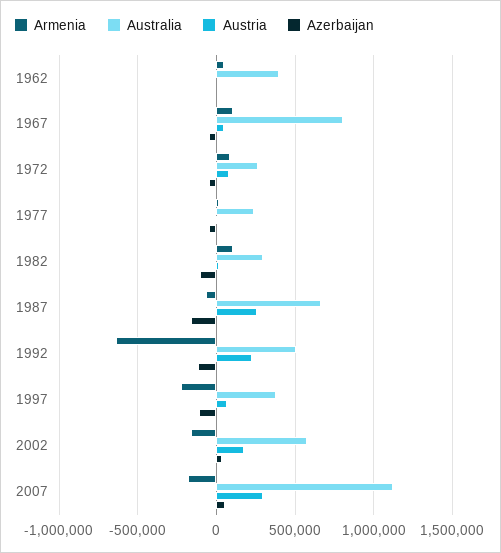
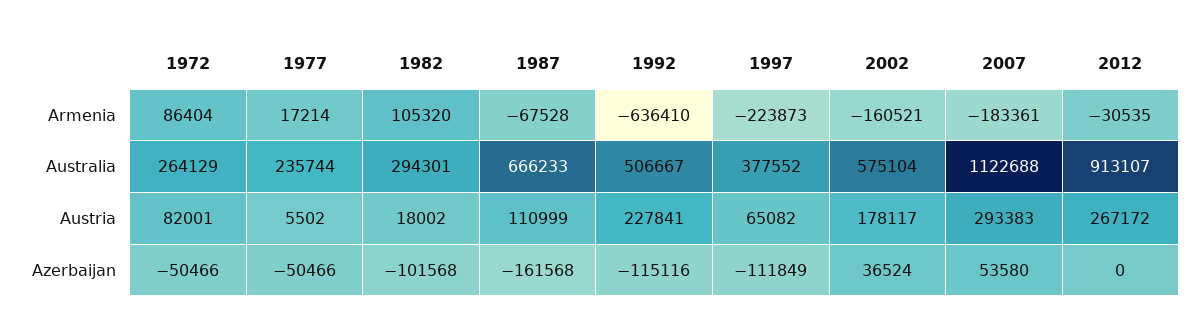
Armenia, 1962: 50000 -> none
Australia, 1962: 400000 -> none
Austria, 1962: 0 -> none
Azerbaijan, 1962: 0 -> none
Armenia, 1967: 100000 -> none
Australia, 1967: 800000 -> none
Austria, 1967: 50000 -> none
Azerbaijan, 1967: -50000 -> none
Austria, 1987: 250000 -> 110999
Armenia, 2012: none -> -30535
Australia, 2012: none -> 913107
Austria, 2012: none -> 267172
Azerbaijan, 2012: none -> 0

